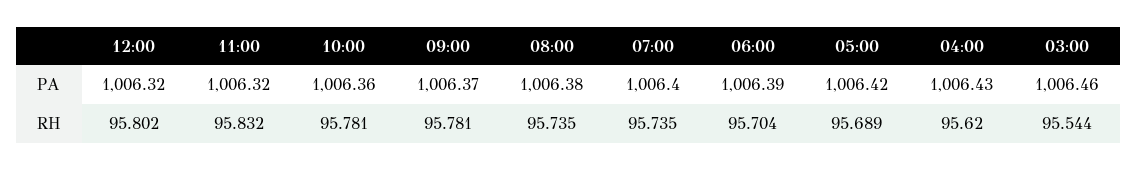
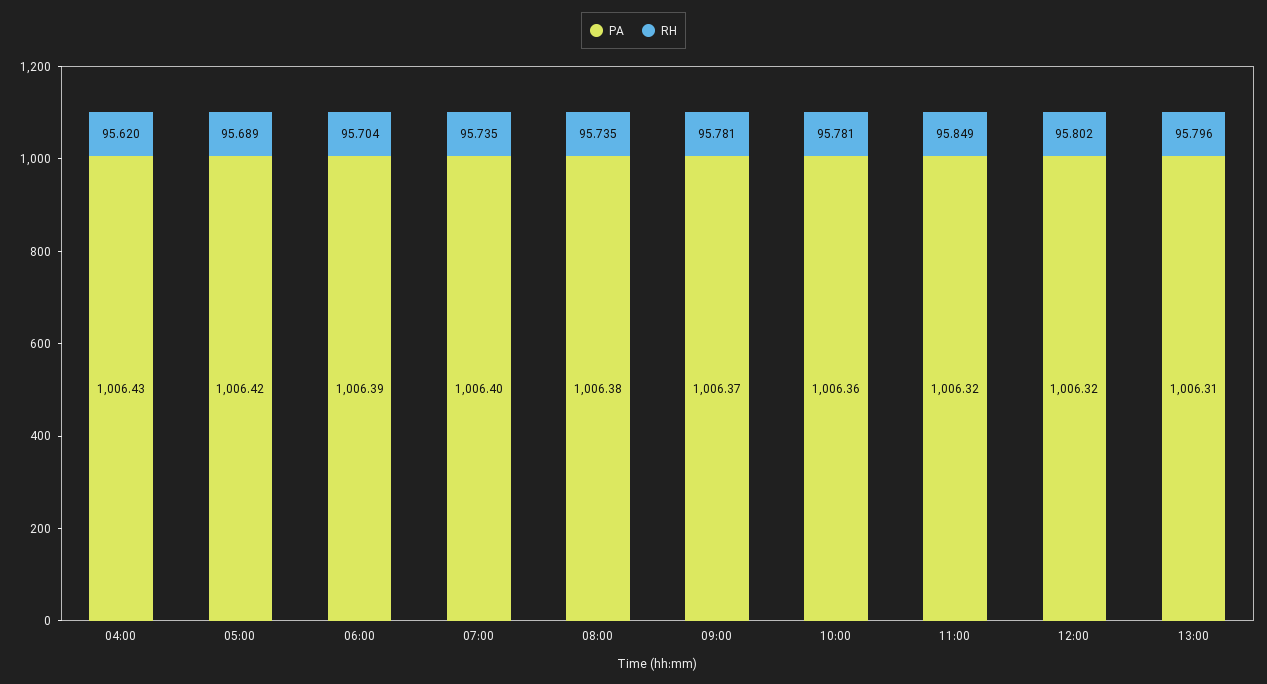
PA, 03:00: 1006.46 -> none
RH, 11:00: 95.832 -> 95.849
RH, 03:00: 95.544 -> none
PA, 13:00: none -> 1006.31
RH, 13:00: none -> 95.796

